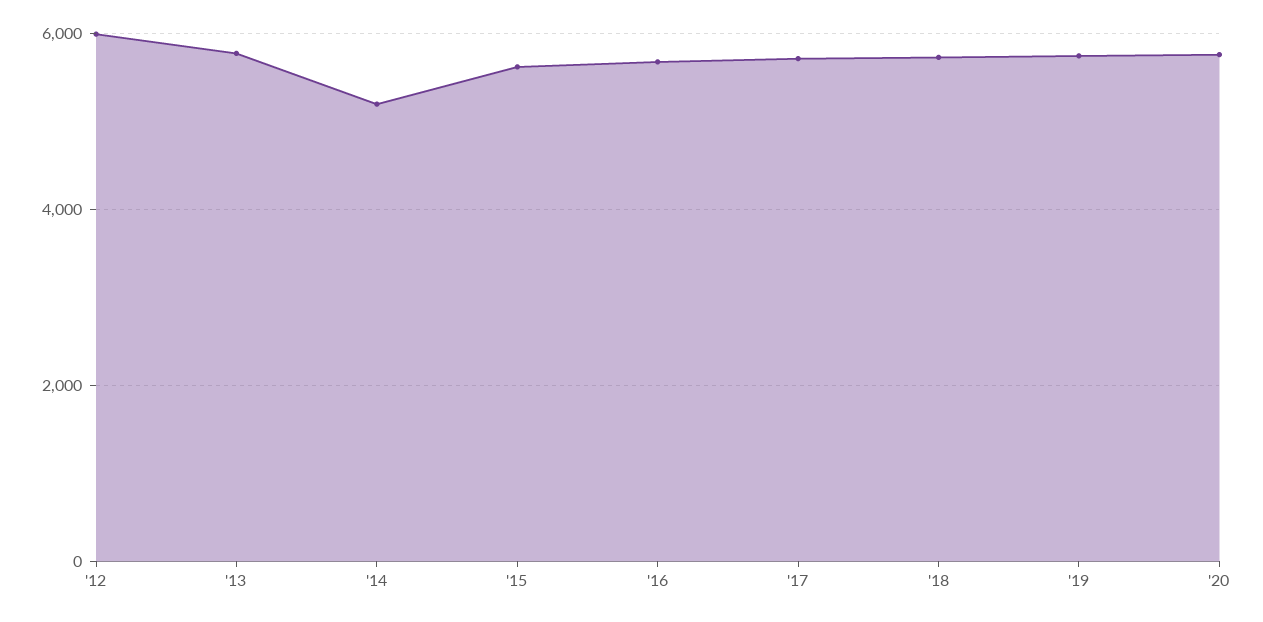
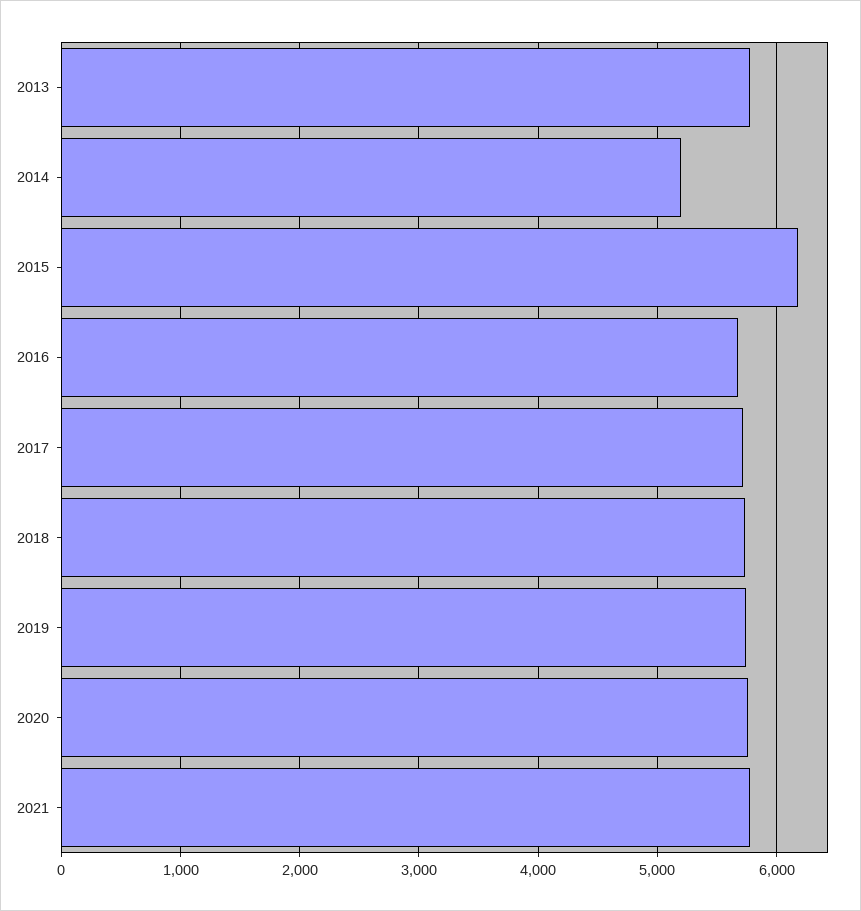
'12: 6000 -> none
'15: 5600 -> 6200
2021: none -> 5800

